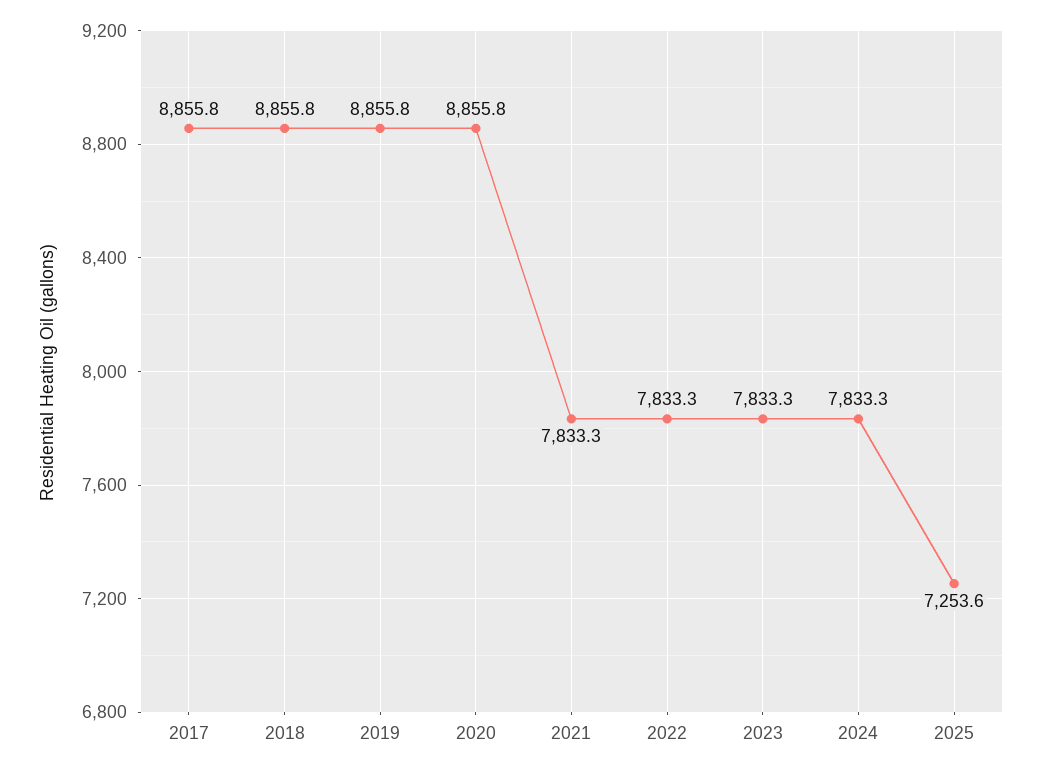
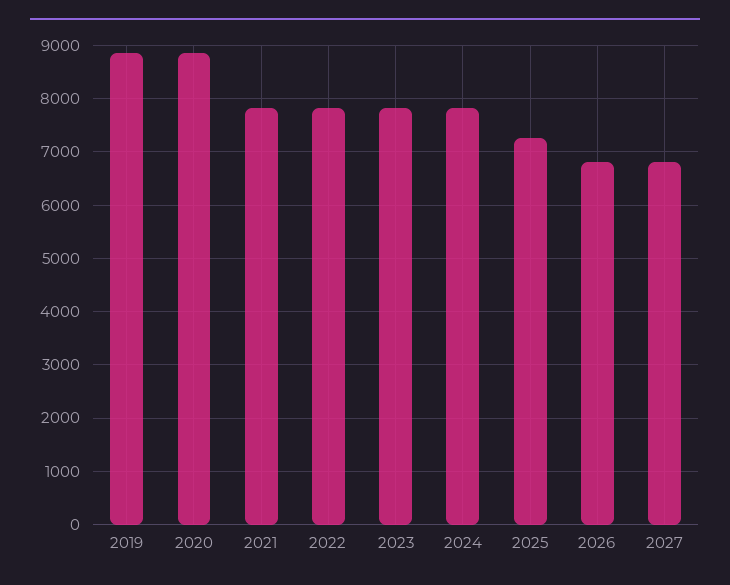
2017: 8855.8 -> none
2018: 8855.8 -> none
2026: none -> 6800
2027: none -> 6800

